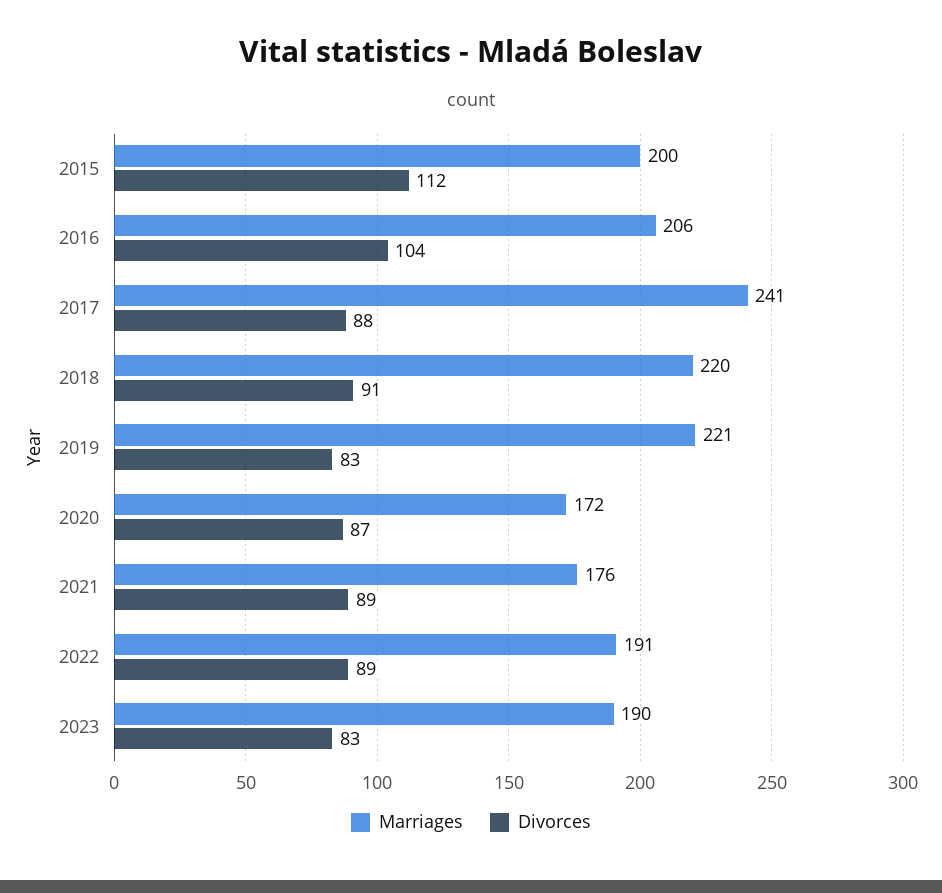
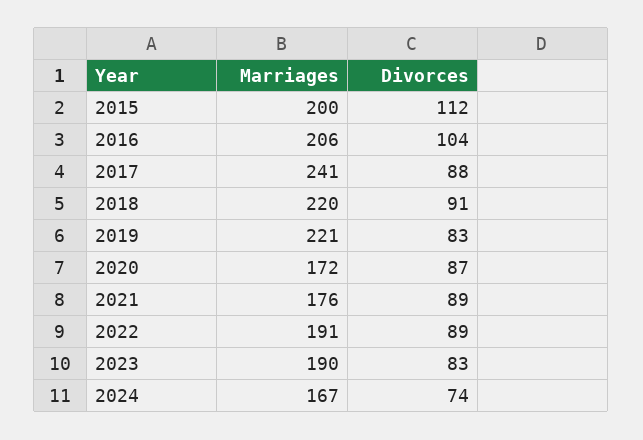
Marriages, 2024: none -> 167
Divorces, 2024: none -> 74

